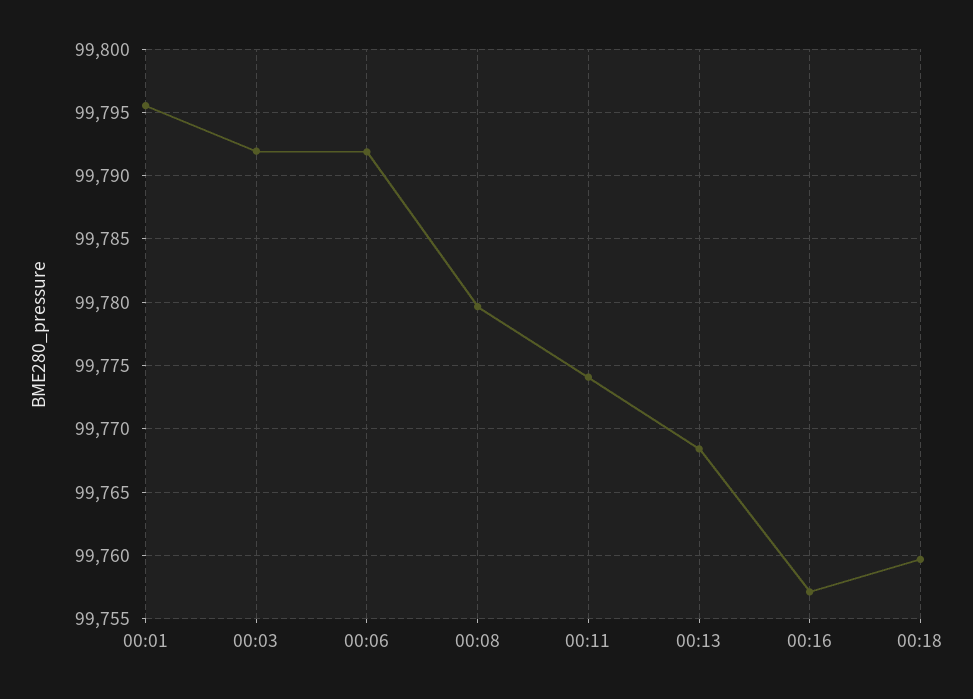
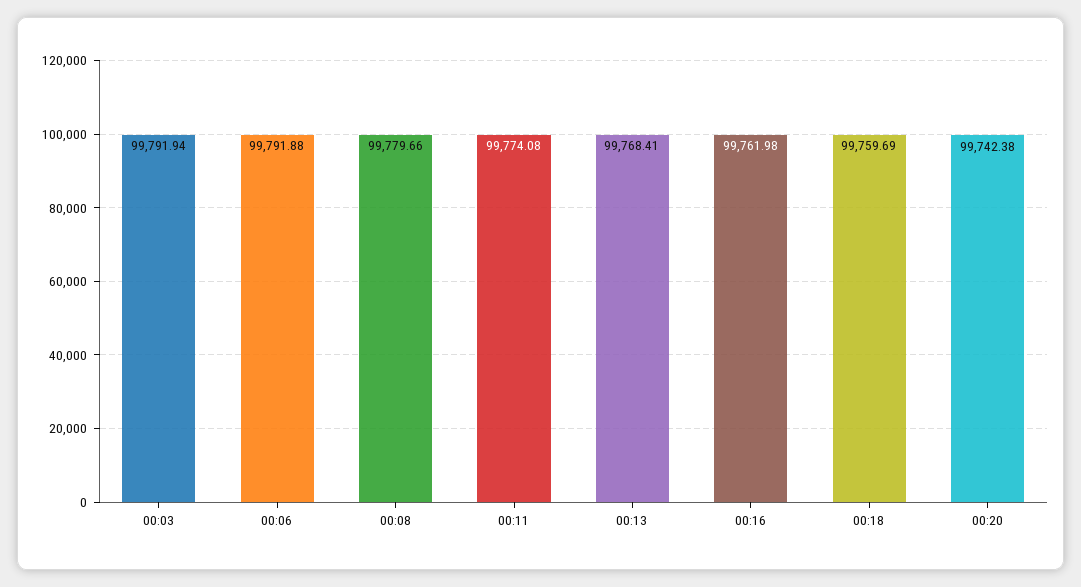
00:01: 99795.5 -> none
00:16: 99757 -> 99761.98
00:20: none -> 99742.38

